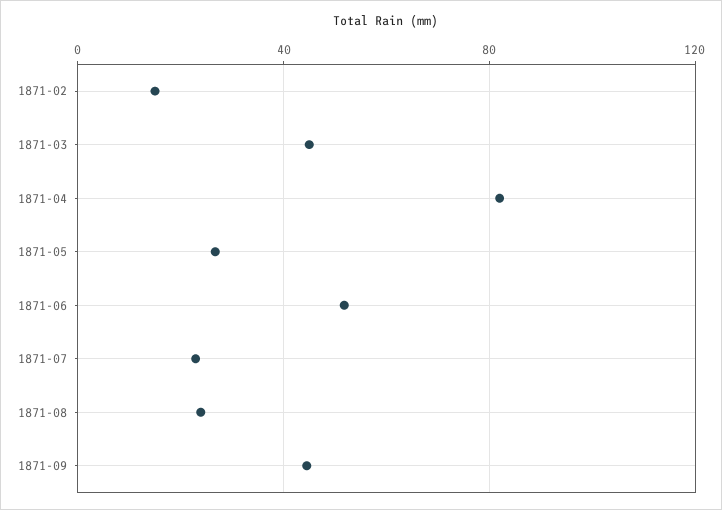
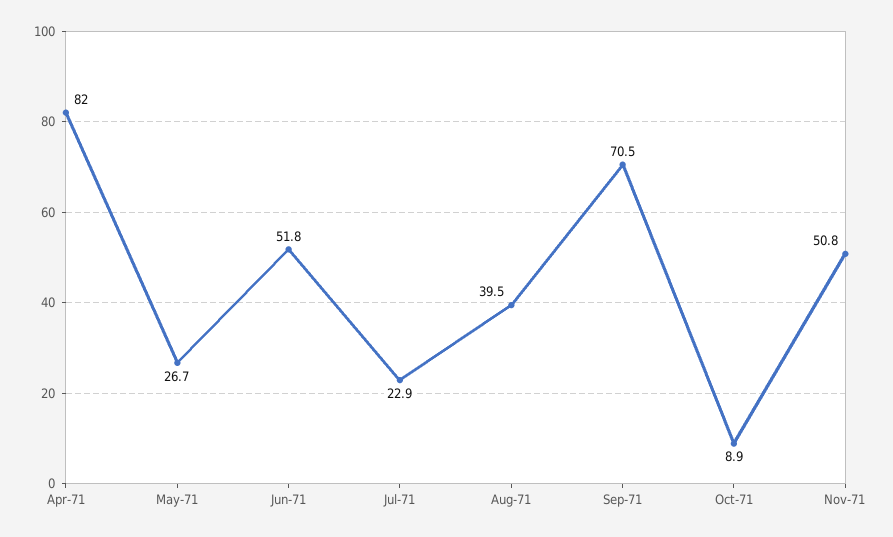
1871-02: 15 -> none
1871-03: 45 -> none
1871-08: 25 -> 39.5
1871-09: 45 -> 70.5
Oct-71: none -> 8.9
Nov-71: none -> 50.8

